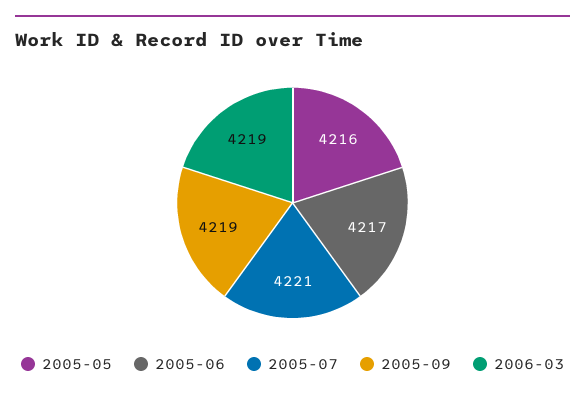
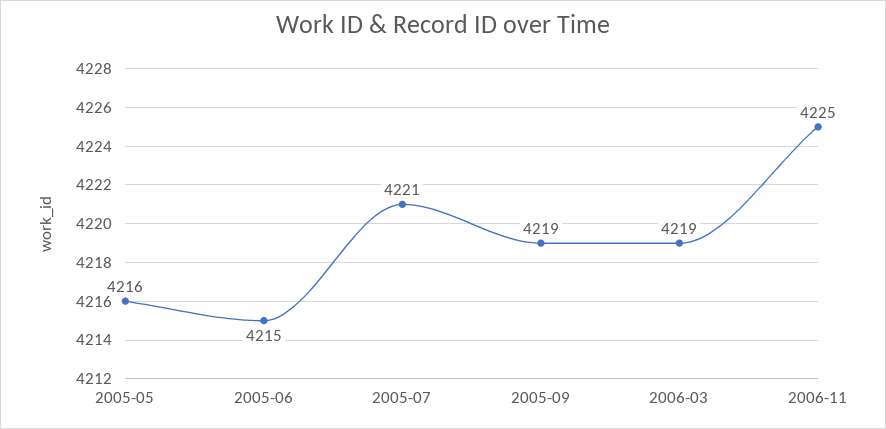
2005-06: 4217 -> 4215
2006-11: none -> 4225

